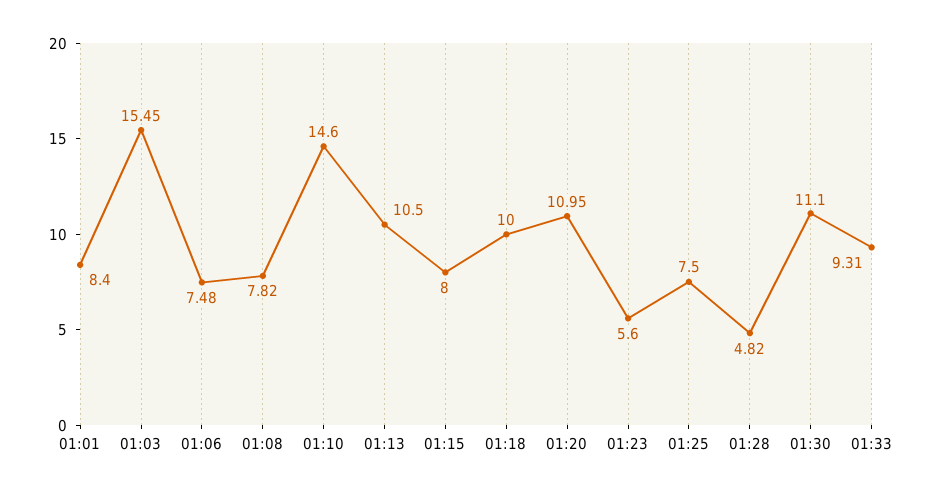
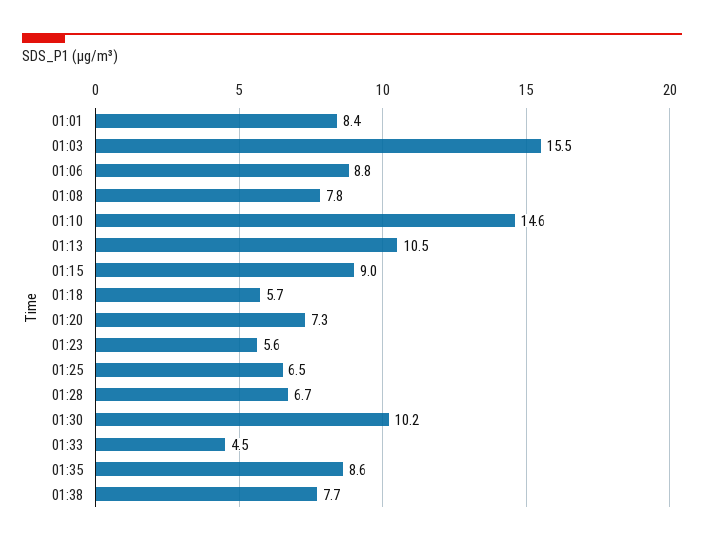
01:06: 7.48 -> 8.8
01:15: 8 -> 9
01:18: 10 -> 5.7
01:20: 10.95 -> 7.3
01:25: 7.5 -> 6.5
01:28: 4.82 -> 6.7
01:30: 11.1 -> 10.2
01:33: 9.31 -> 4.5
01:35: none -> 8.6
01:38: none -> 7.7

